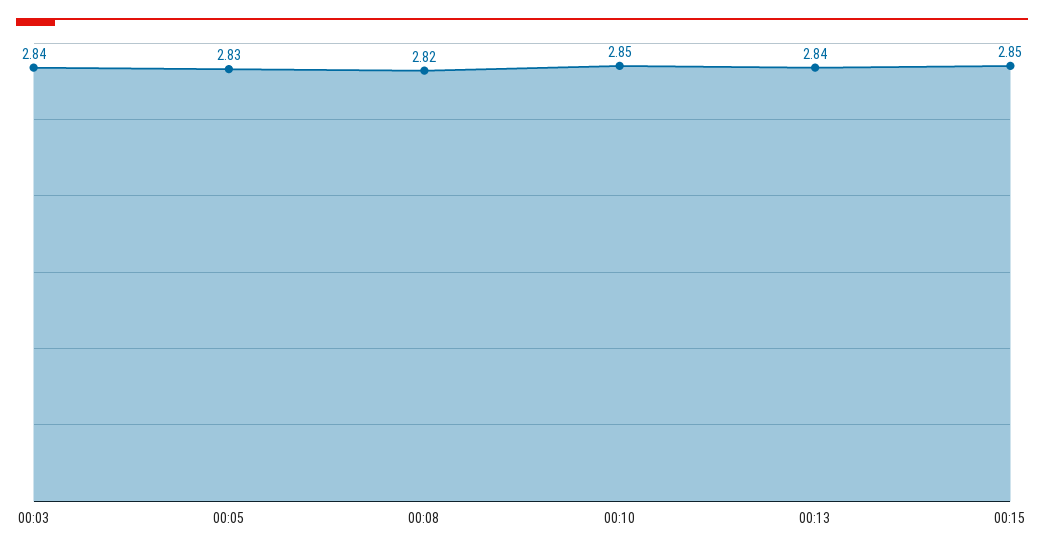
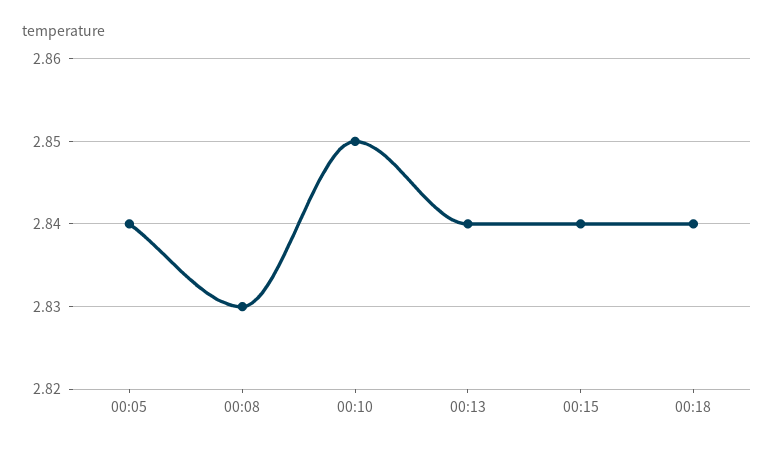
00:03: 2.84 -> none
00:05: 2.83 -> 2.84
00:08: 2.82 -> 2.83
00:15: 2.85 -> 2.84
00:18: none -> 2.84

